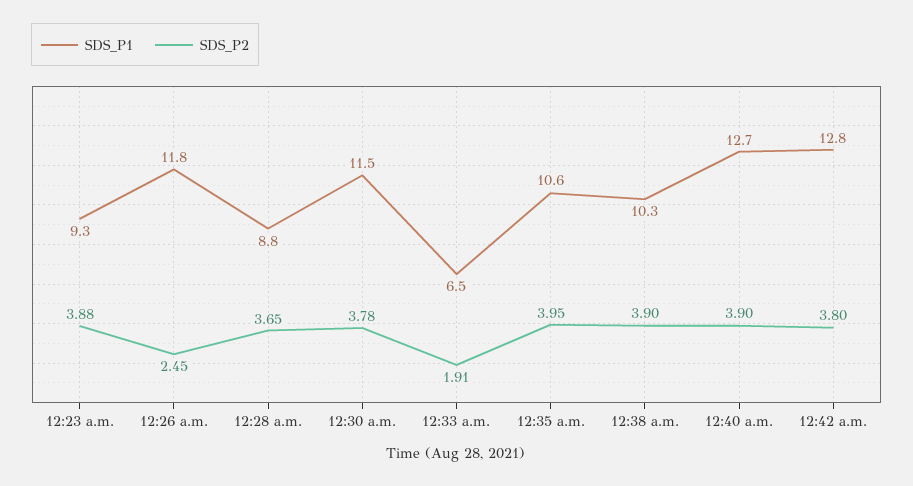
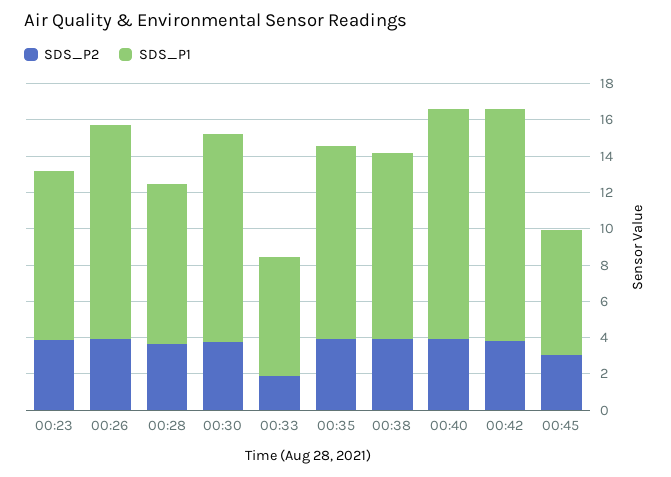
SDS_P2, 12:26 a.m.: 2.45 -> 4
SDS_P2, 00:45: none -> 3
SDS_P1, 00:45: none -> 7

